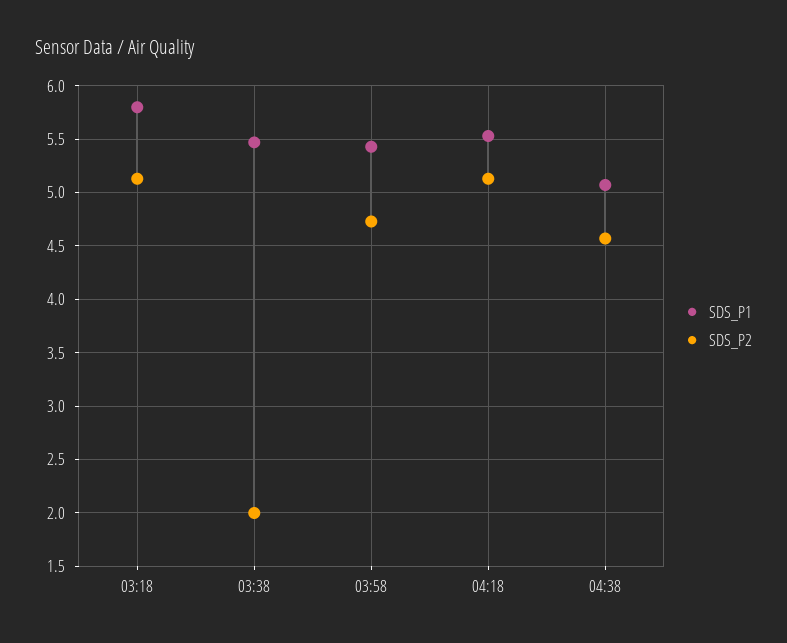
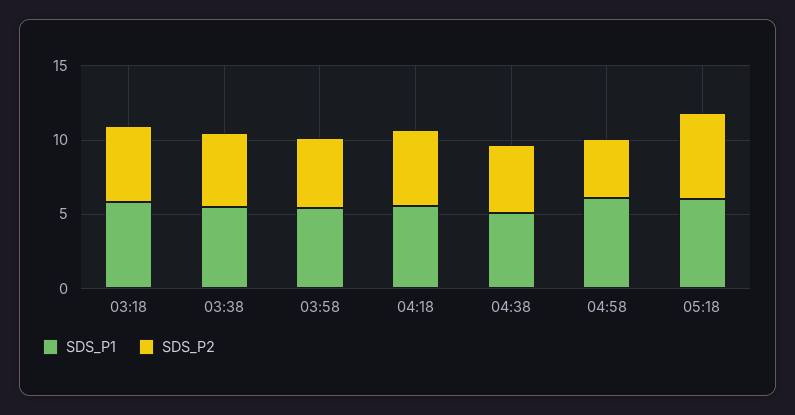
SDS_P2, 03:38: 2 -> 5
SDS_P1, 04:58: none -> 6
SDS_P2, 04:58: none -> 4
SDS_P1, 05:18: none -> 6
SDS_P2, 05:18: none -> 6

